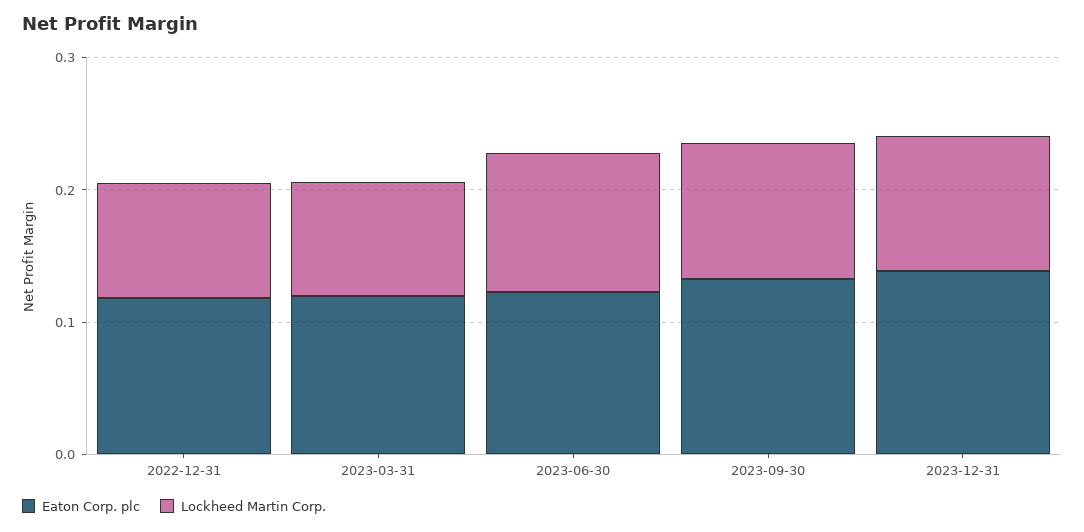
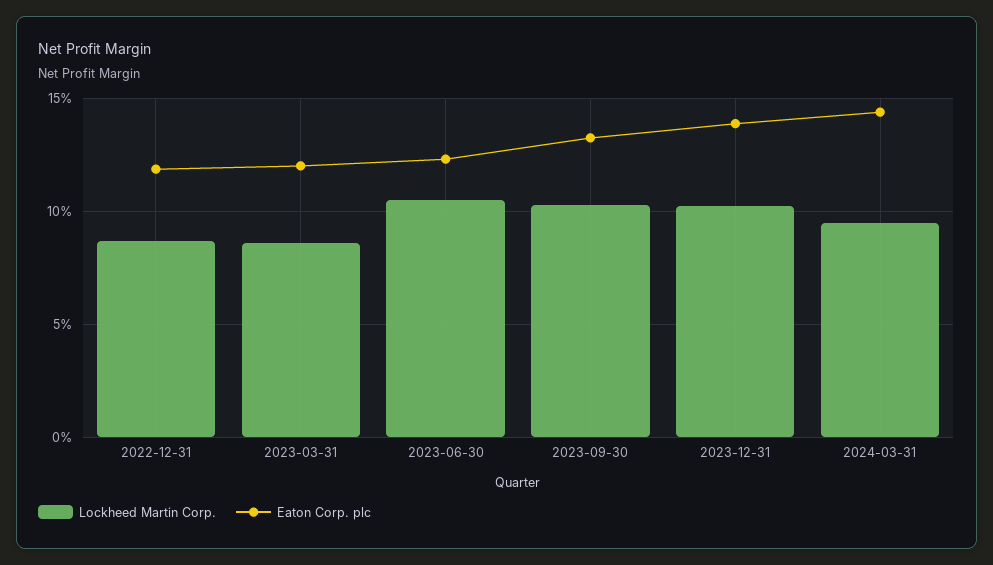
Lockheed Martin Corp., 2024-03-31: none -> 0.095
Eaton Corp. plc, 2024-03-31: none -> 0.145

